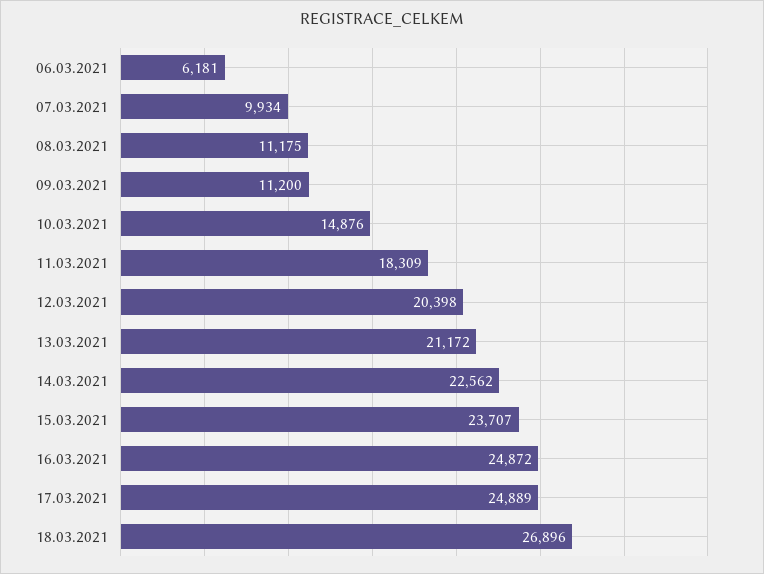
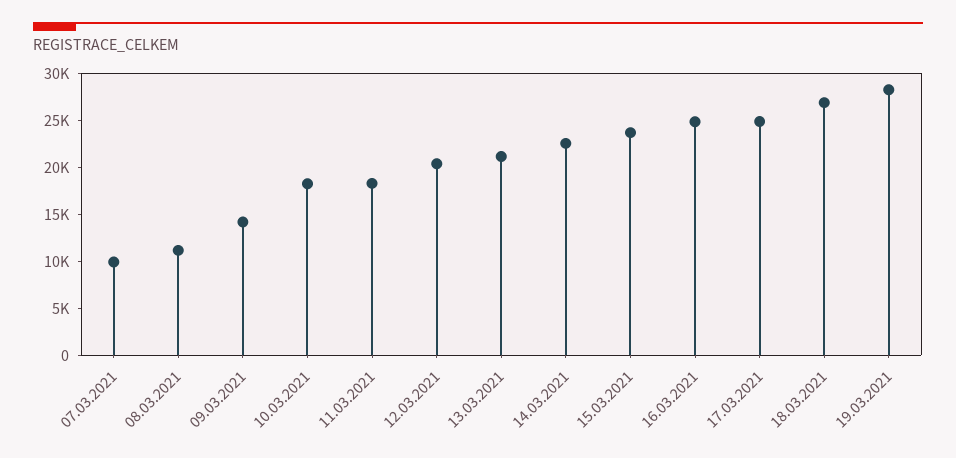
06.03.2021: 6181 -> none
09.03.2021: 11200 -> 14000
10.03.2021: 14876 -> 18000
19.03.2021: none -> 28000

